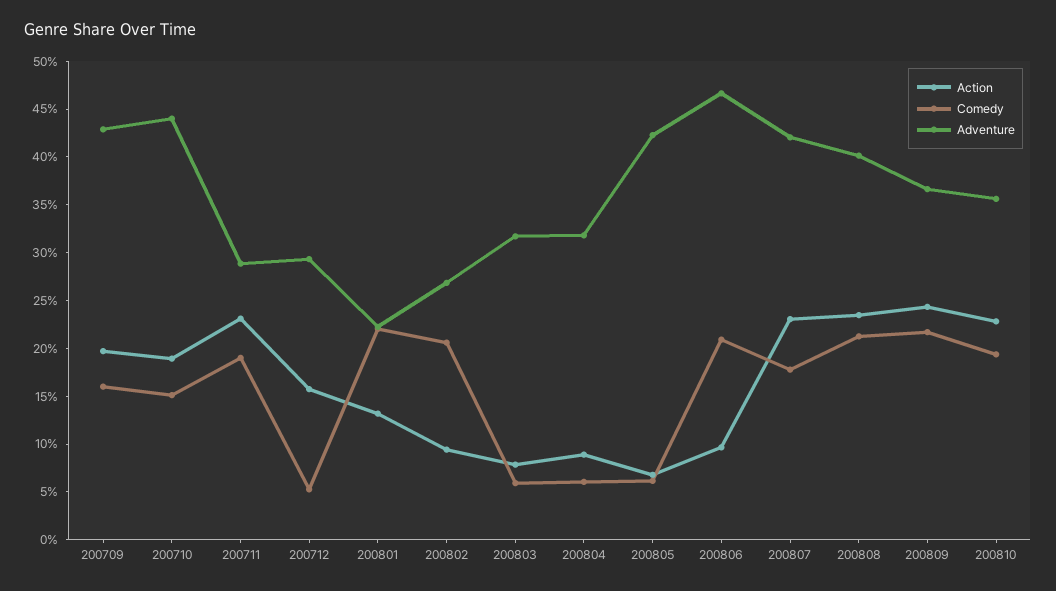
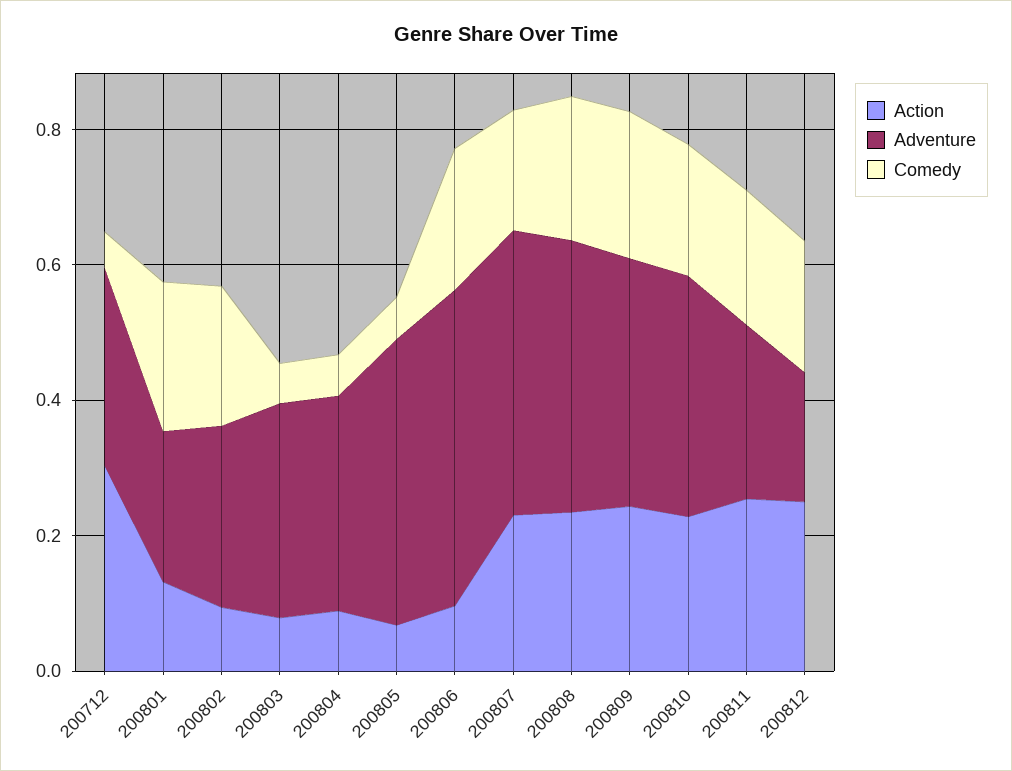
Action, 200709: 0.2 -> none
Comedy, 200709: 0.16 -> none
Adventure, 200709: 0.43 -> none
Action, 200710: 0.19 -> none
Comedy, 200710: 0.15 -> none
Adventure, 200710: 0.44 -> none
Action, 200711: 0.23 -> none
Comedy, 200711: 0.19 -> none
Adventure, 200711: 0.29 -> none
Action, 200712: 0.16 -> 0.3
Action, 200811: none -> 0.25
Adventure, 200811: none -> 0.25
Comedy, 200811: none -> 0.2
Action, 200812: none -> 0.25
Adventure, 200812: none -> 0.2
Comedy, 200812: none -> 0.2

